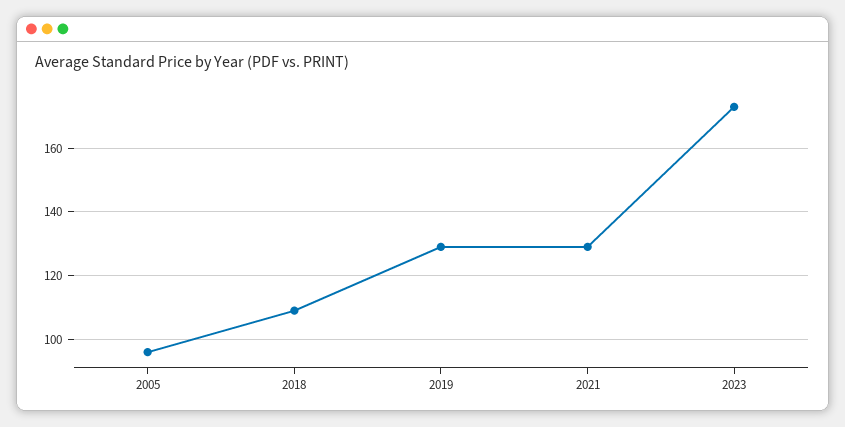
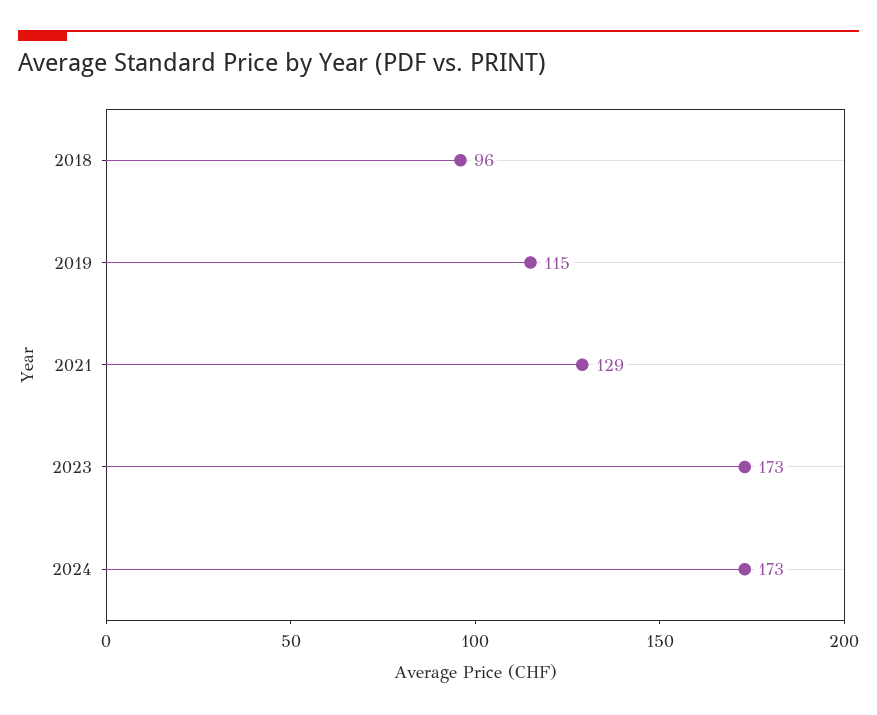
2005: 95 -> none
2018: 110 -> 96
2019: 130 -> 115
2024: none -> 173

